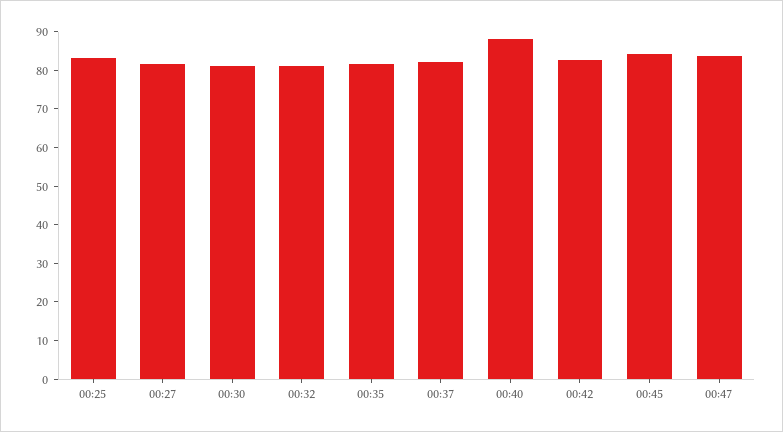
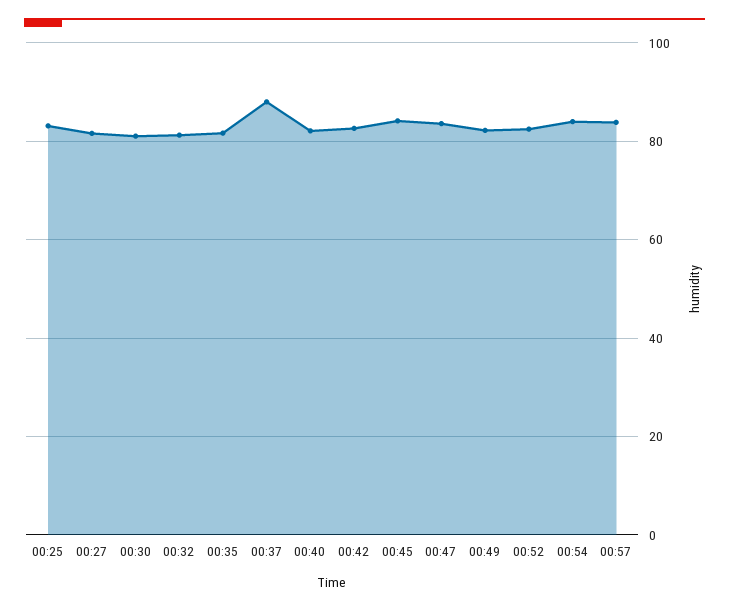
00:37: 82.5 -> 88
00:40: 87.5 -> 82
00:49: none -> 82
00:52: none -> 82
00:54: none -> 84
00:57: none -> 84

